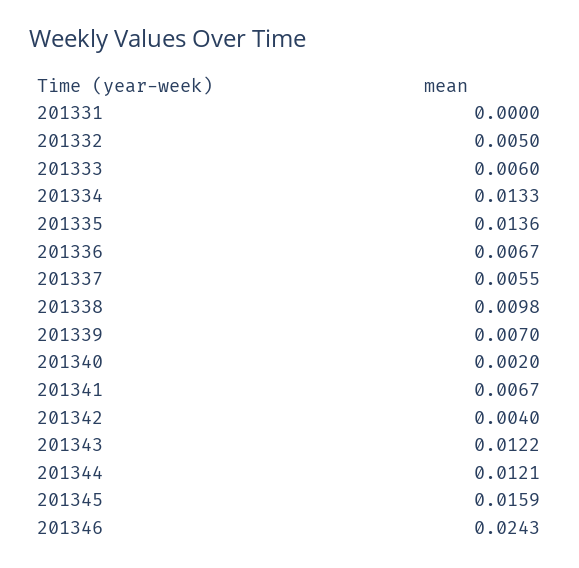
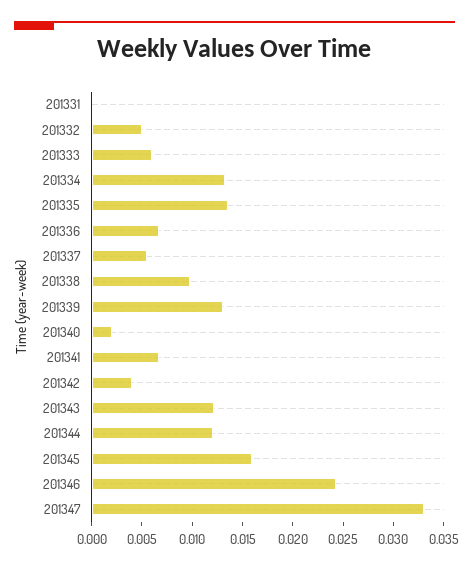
201339: 0.007 -> 0.013
201347: none -> 0.033

